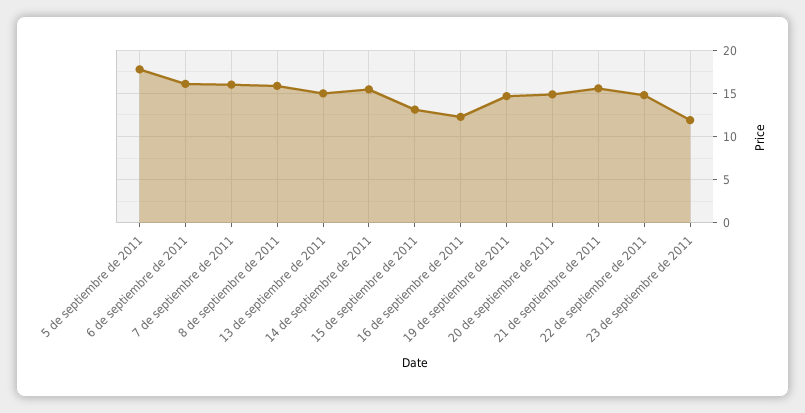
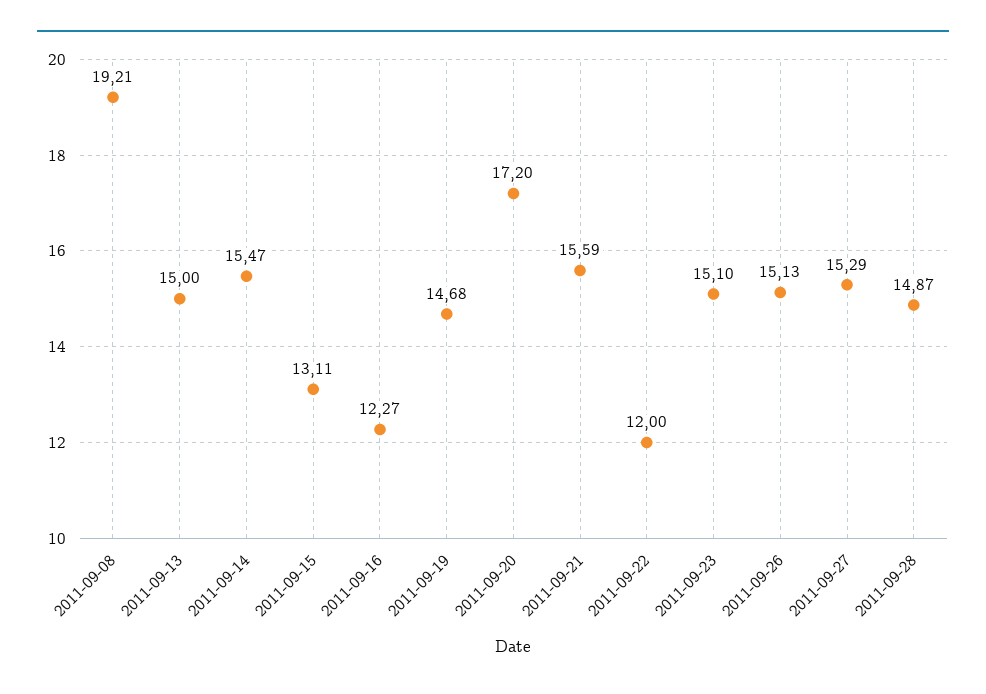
5 de septiembre de 2011: 18 -> none
6 de septiembre de 2011: 16 -> none
7 de septiembre de 2011: 16 -> none
8 de septiembre de 2011: 16 -> 19.21
20 de septiembre de 2011: 15 -> 17.2
22 de septiembre de 2011: 15 -> 12
23 de septiembre de 2011: 12 -> 15.1
2011-09-26: none -> 15.13
2011-09-27: none -> 15.29
2011-09-28: none -> 14.87

